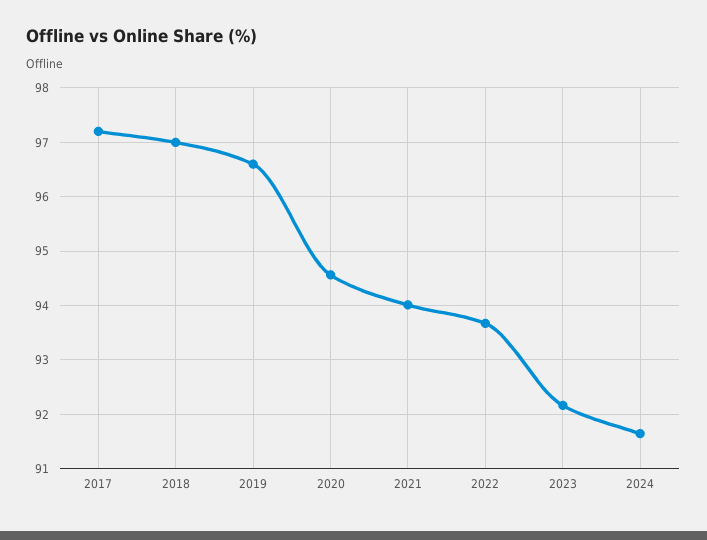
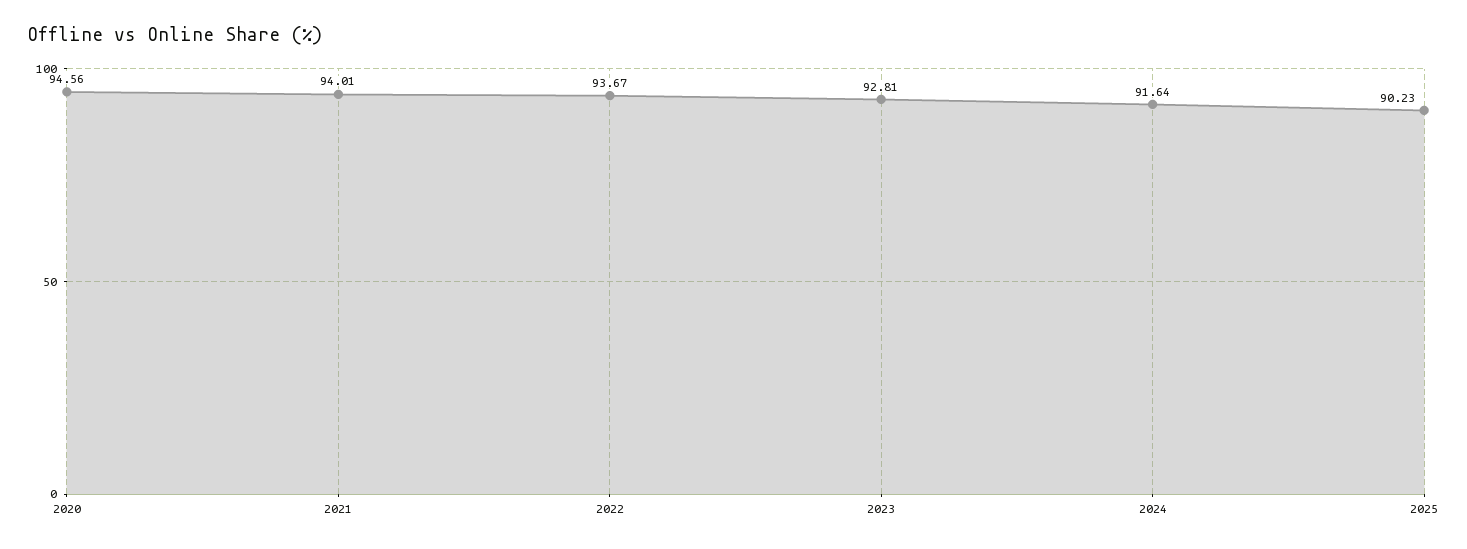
2017: 97.2 -> none
2018: 97 -> none
2019: 96.6 -> none
2023: 92.2 -> 92.81
2025: none -> 90.23

